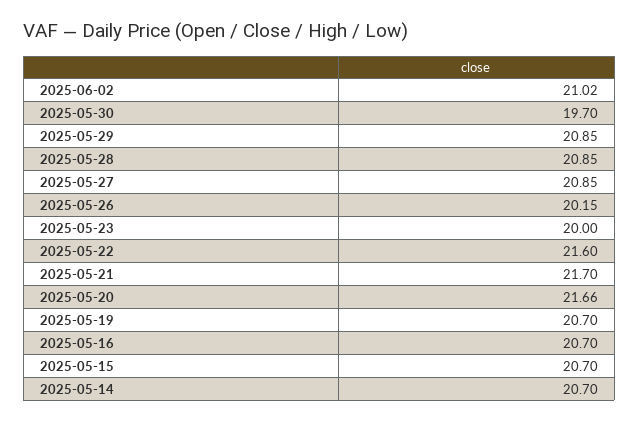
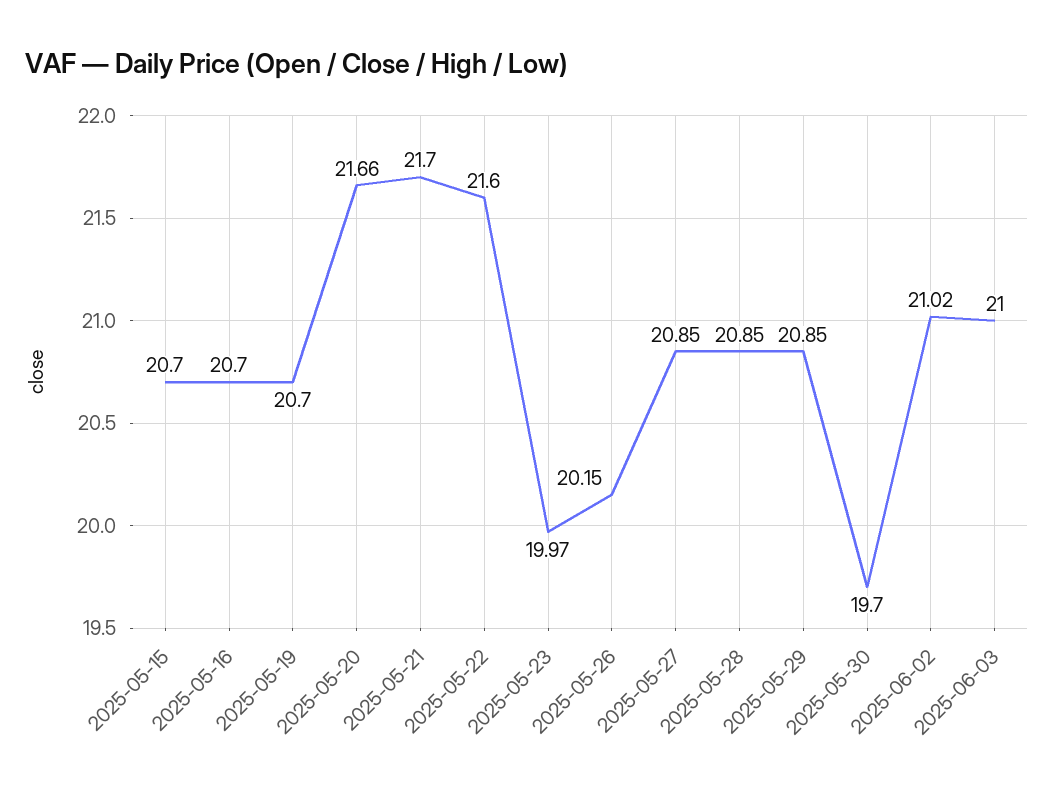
2025-05-23: 20 -> 19.97
2025-05-14: 20.7 -> none
2025-06-03: none -> 21

